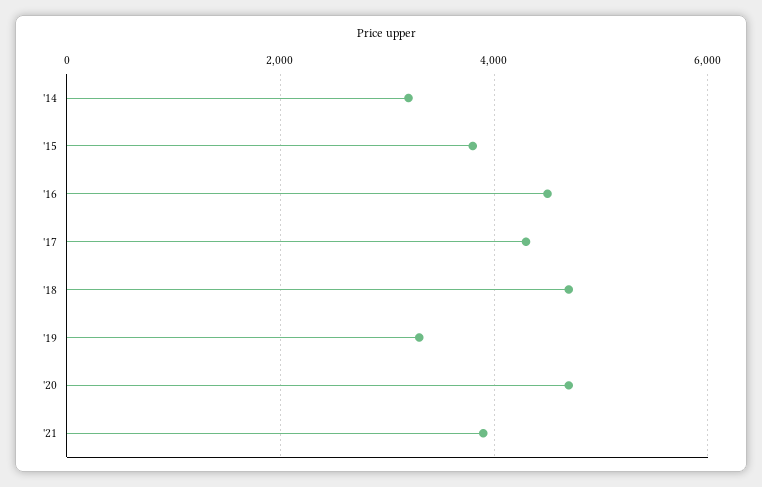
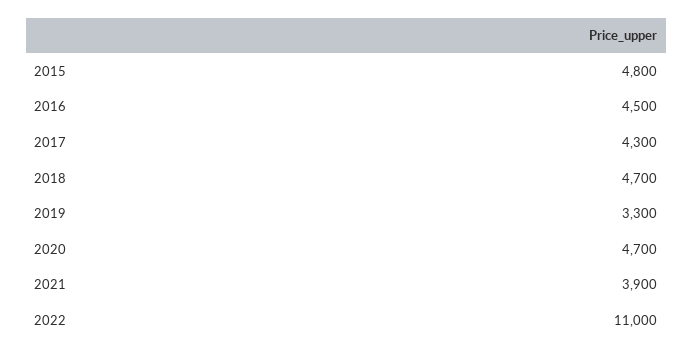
'14: 3200 -> none
'15: 3800 -> 4800
2022: none -> 11000

